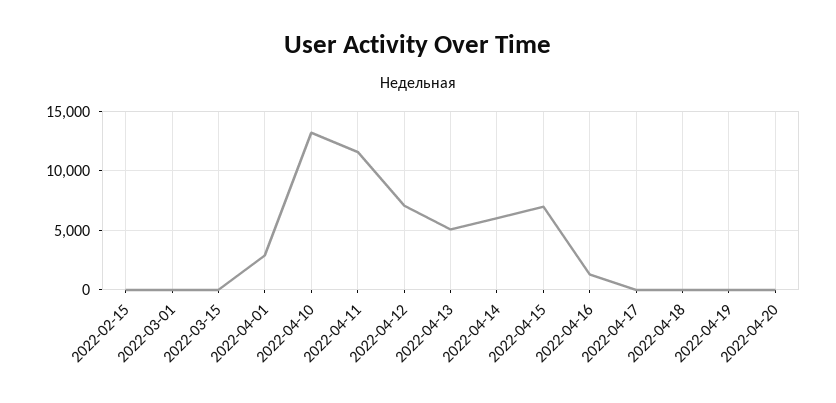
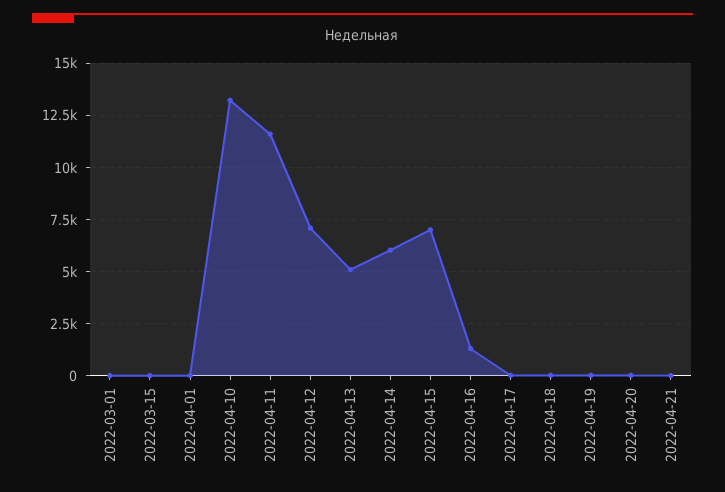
2022-02-15: 0 -> none
2022-04-01: 3000 -> 0
2022-04-21: none -> 0

